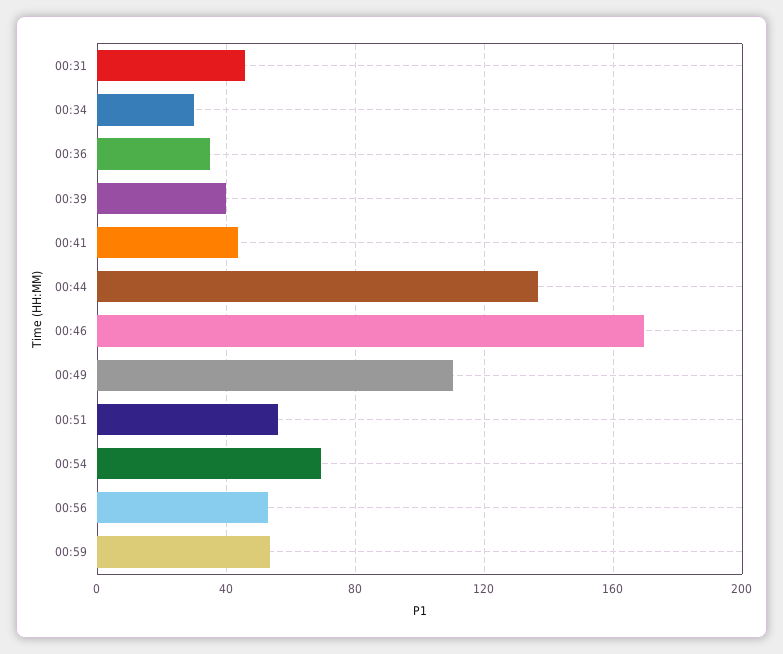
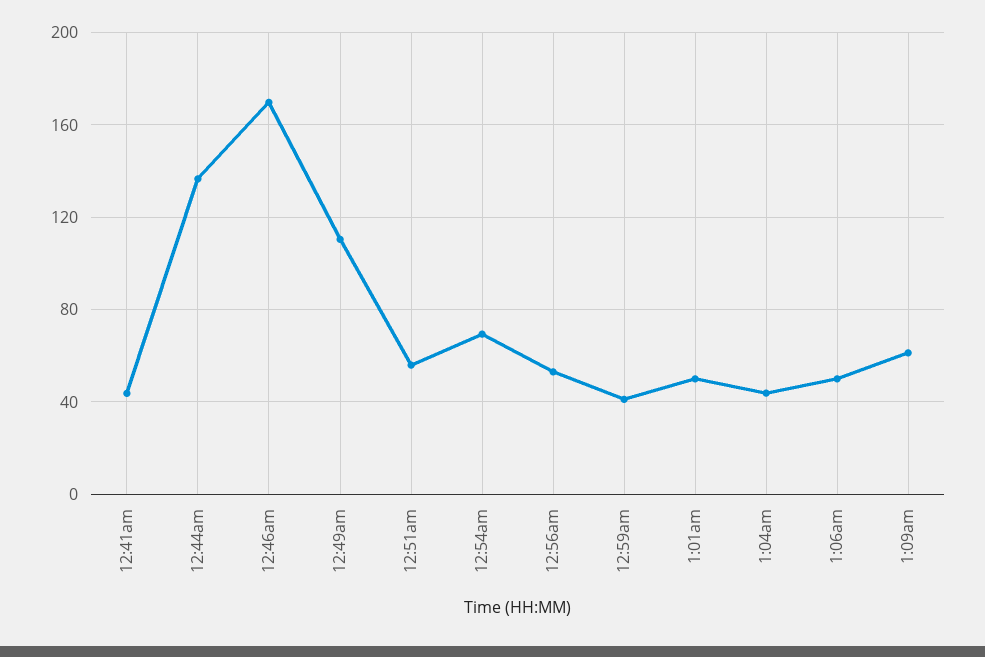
00:31: 45 -> none
00:34: 30 -> none
00:36: 35 -> none
00:39: 40 -> none
00:59: 55 -> 40
1:01am: none -> 50
1:04am: none -> 45
1:06am: none -> 50
1:09am: none -> 60

